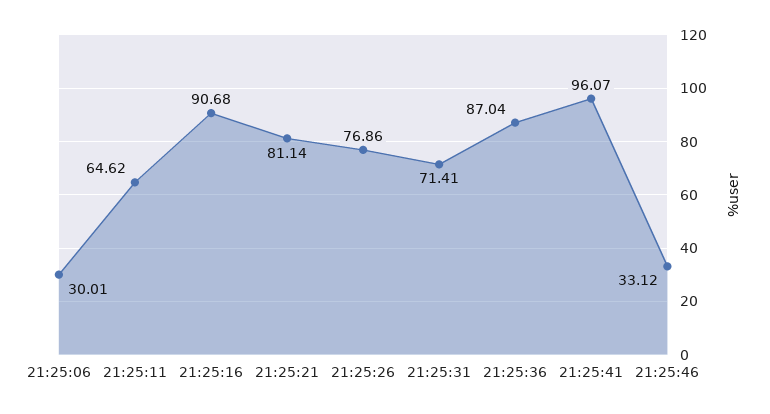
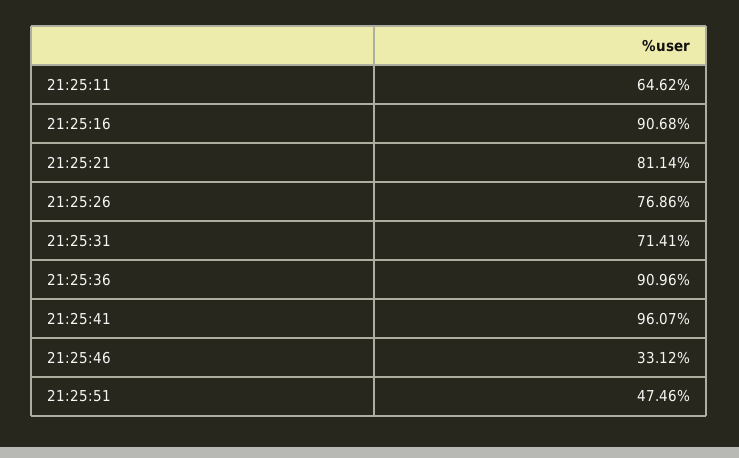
21:25:06: 30.01 -> none
21:25:36: 87.04 -> 90.96
21:25:51: none -> 47.46

